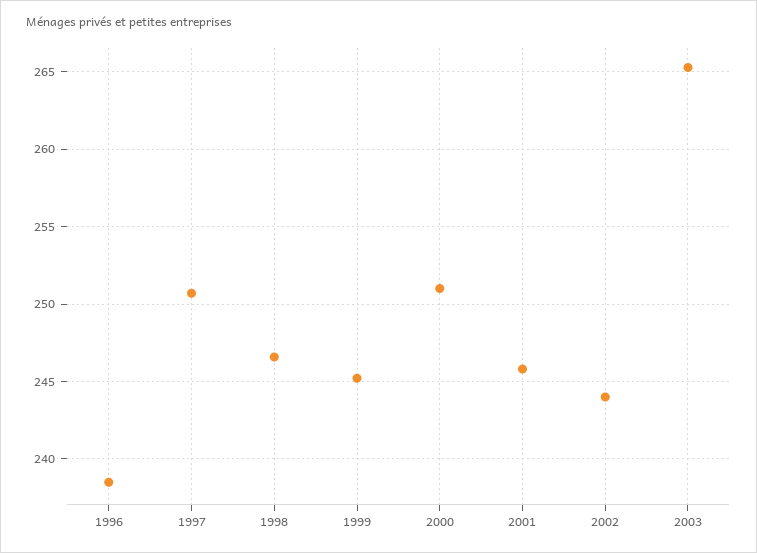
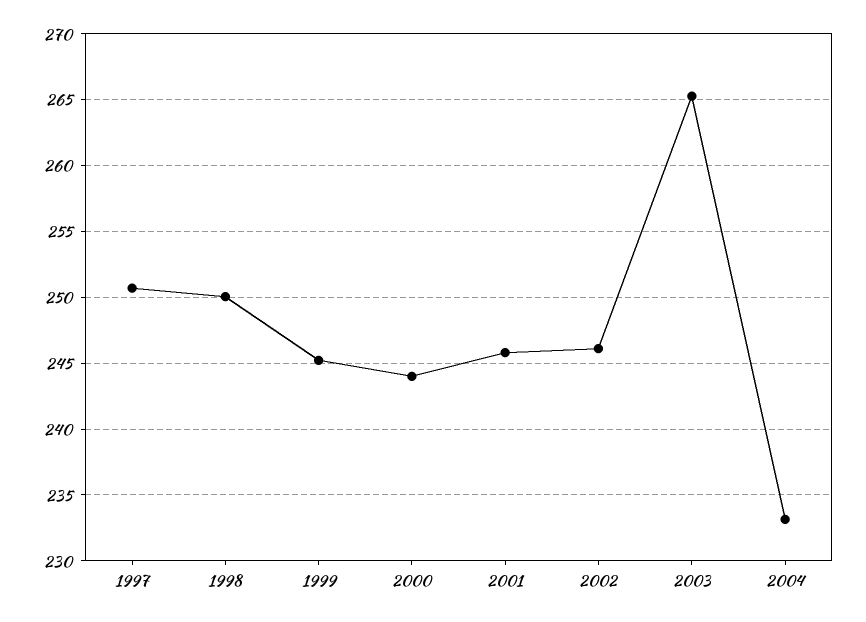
1996: 238.5 -> none
1998: 246.5 -> 250
2000: 251 -> 244
2002: 244 -> 246
2004: none -> 233

